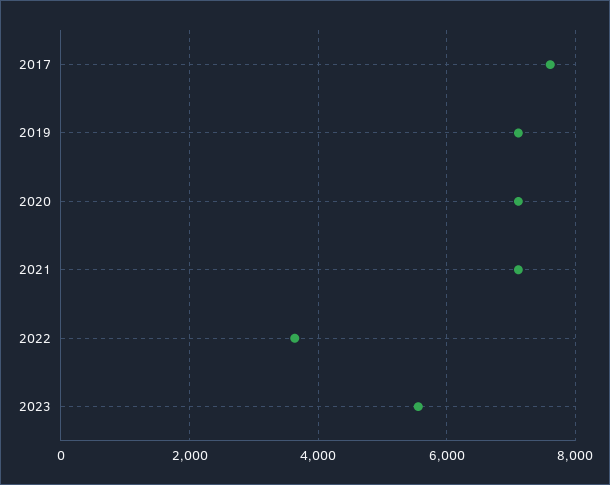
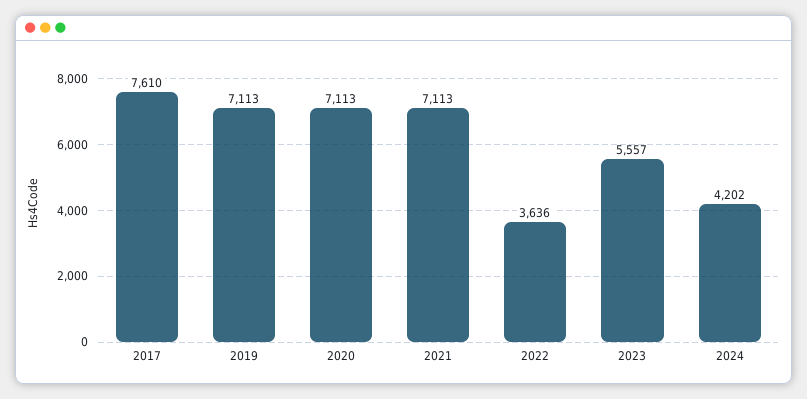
2024: none -> 4202

